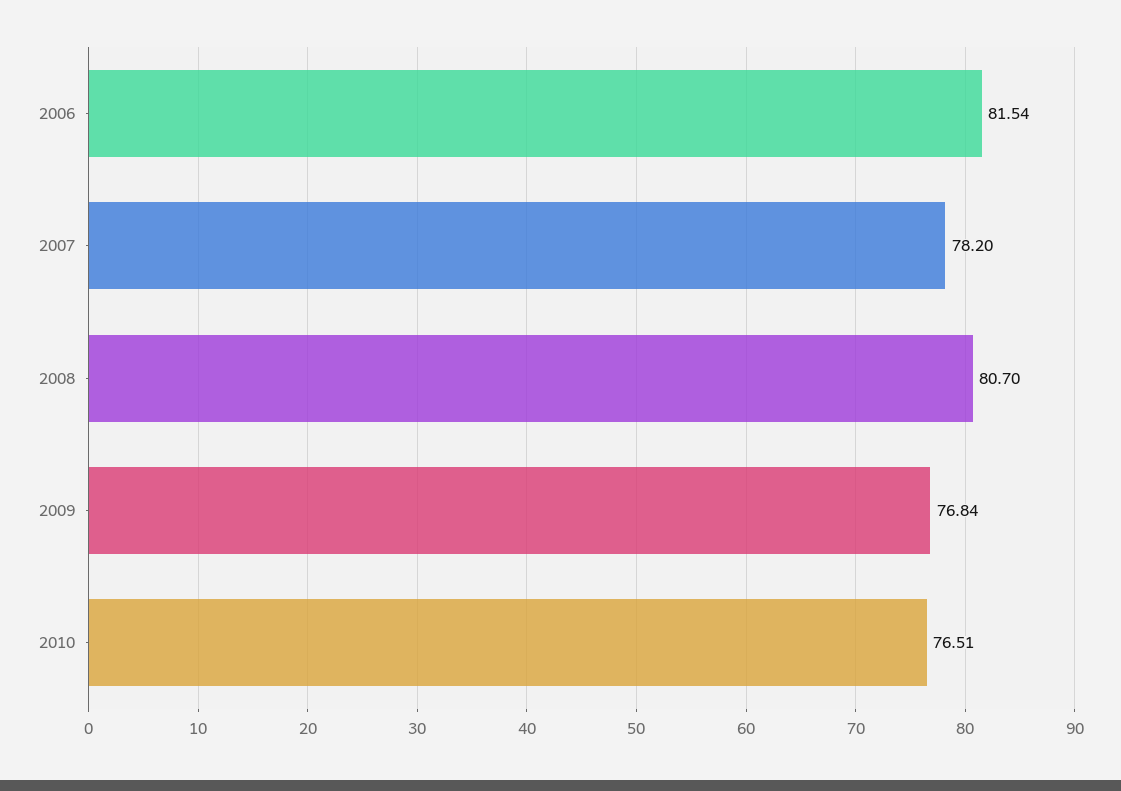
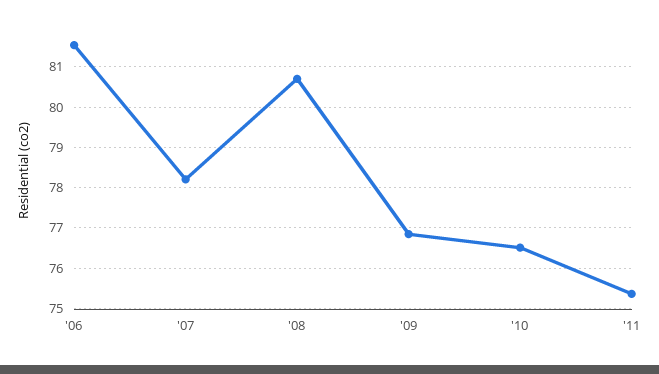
'11: none -> 75.4

